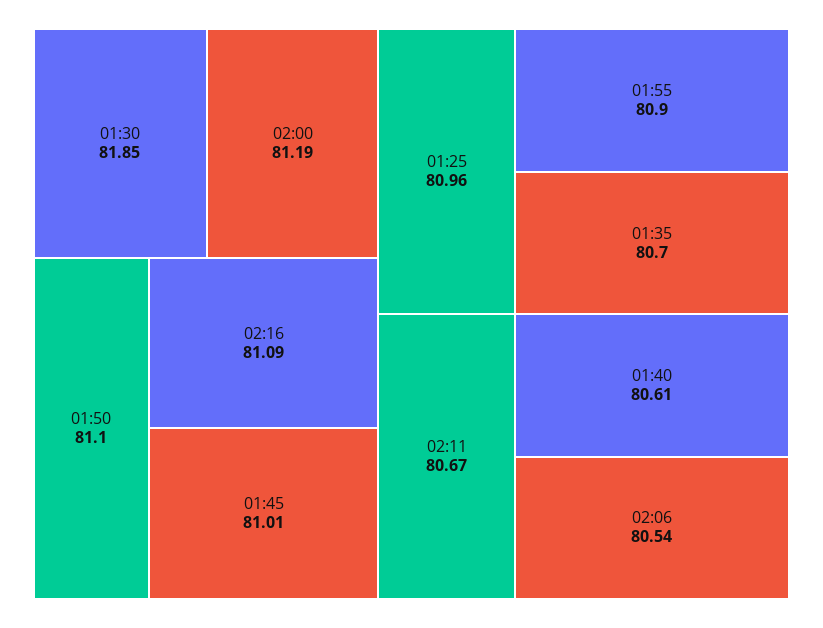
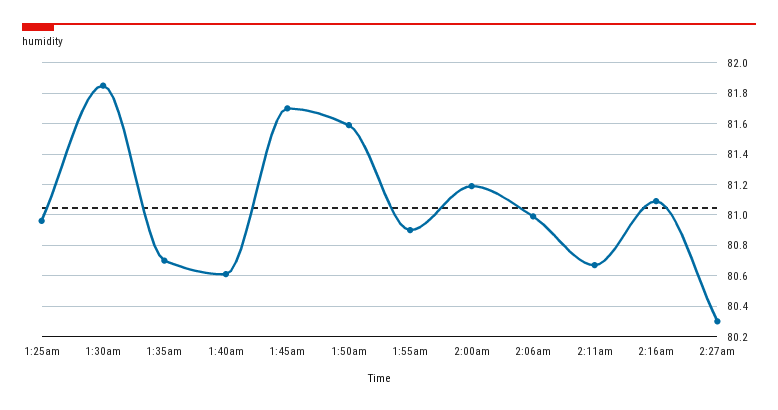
01:50: 81.1 -> 81.6
01:45: 81.01 -> 81.7
02:06: 80.54 -> 81
2:27am: none -> 80.3

